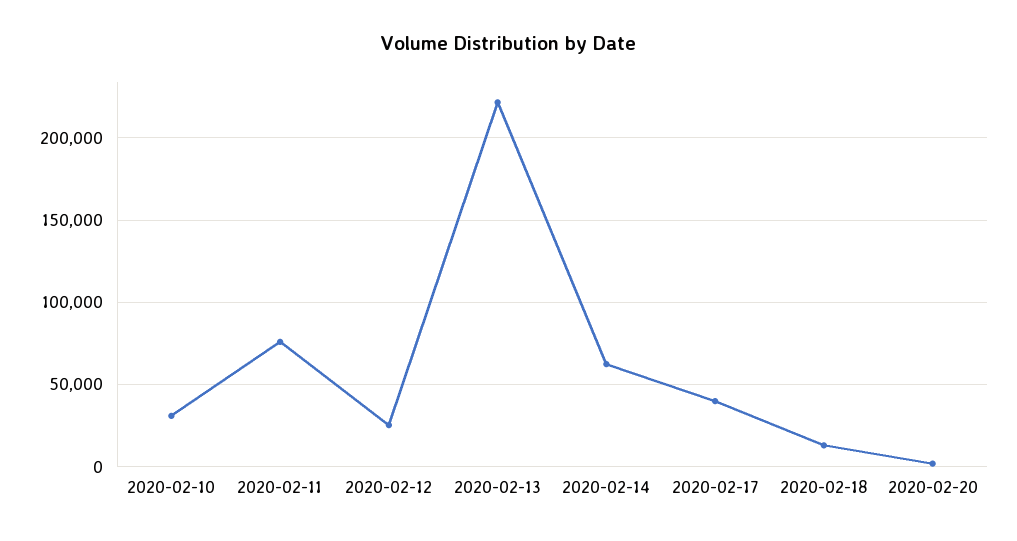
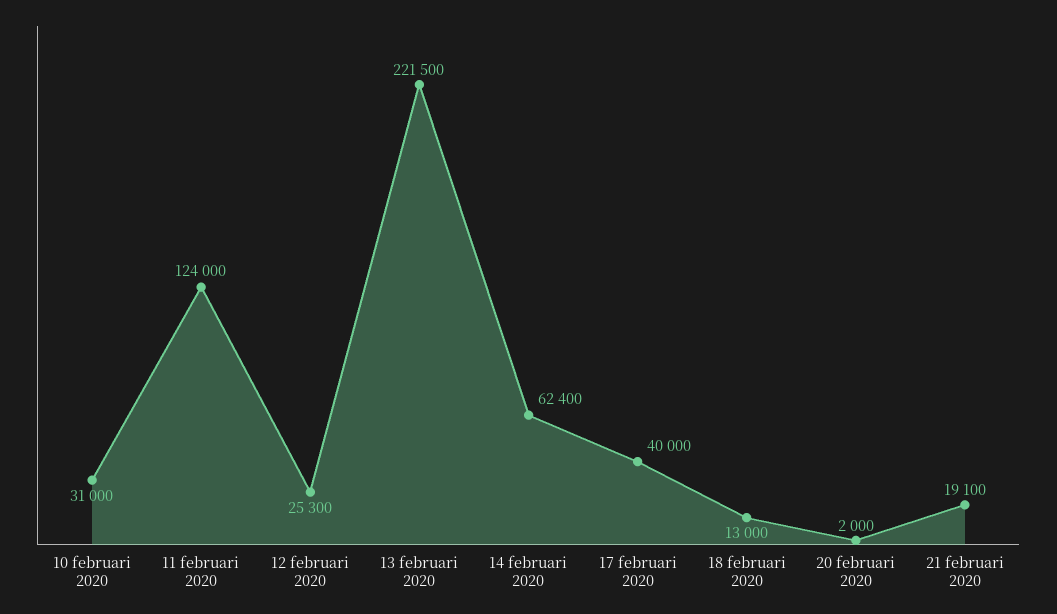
2020-02-11: 75000 -> 124000
21 februari 2020: none -> 19100

